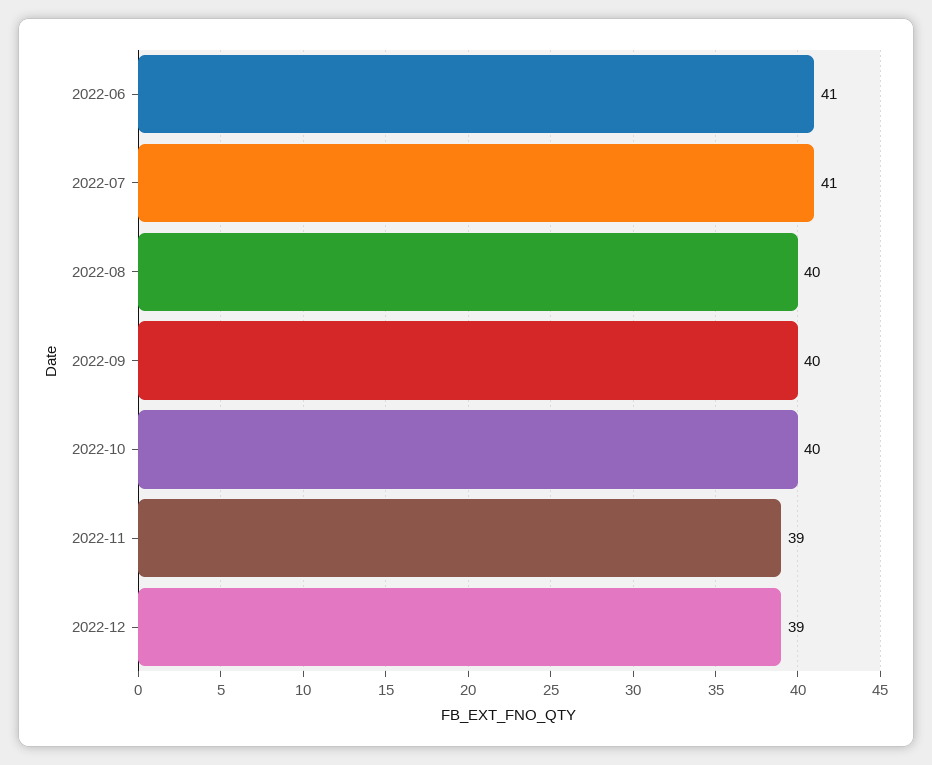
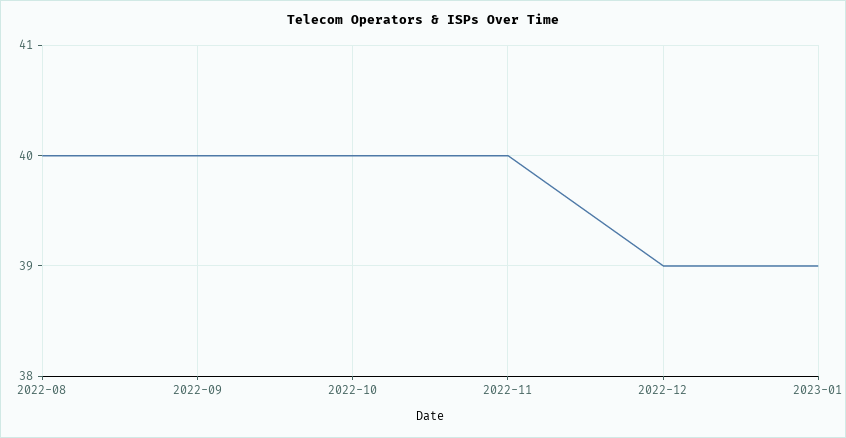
2022-06: 41 -> none
2022-07: 41 -> none
2022-11: 39 -> 40
2023-01: none -> 39

